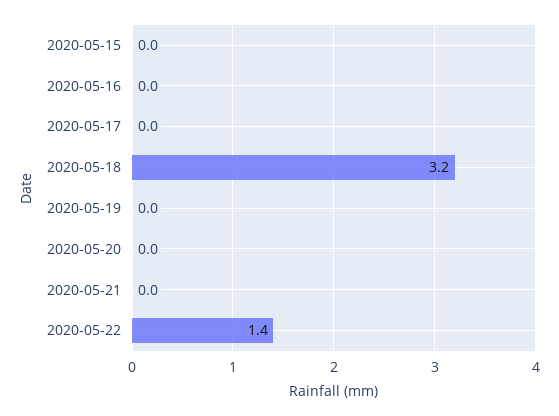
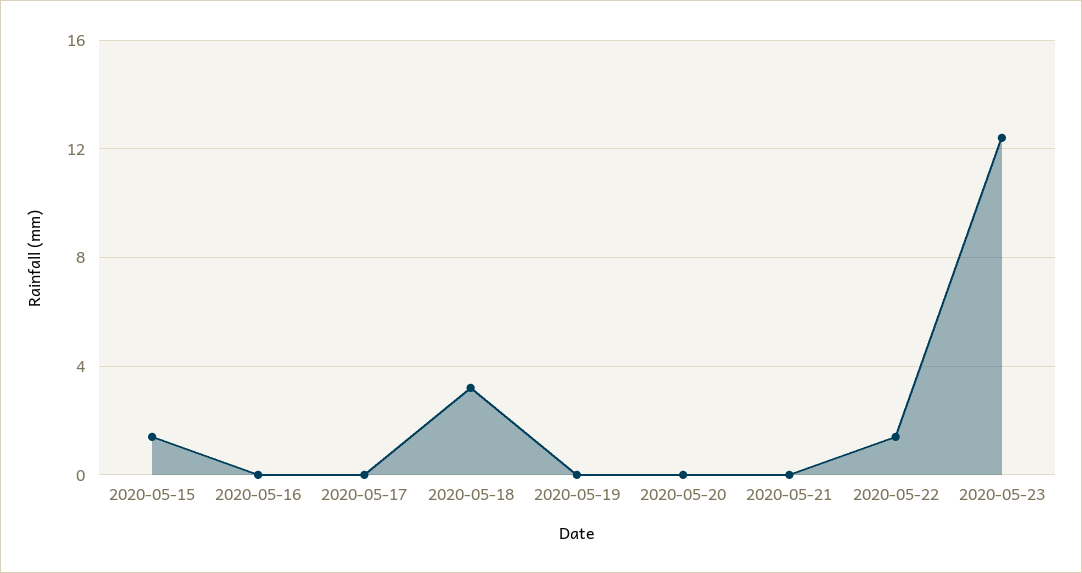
2020-05-15: 0 -> 1.5
2020-05-23: none -> 12.5

